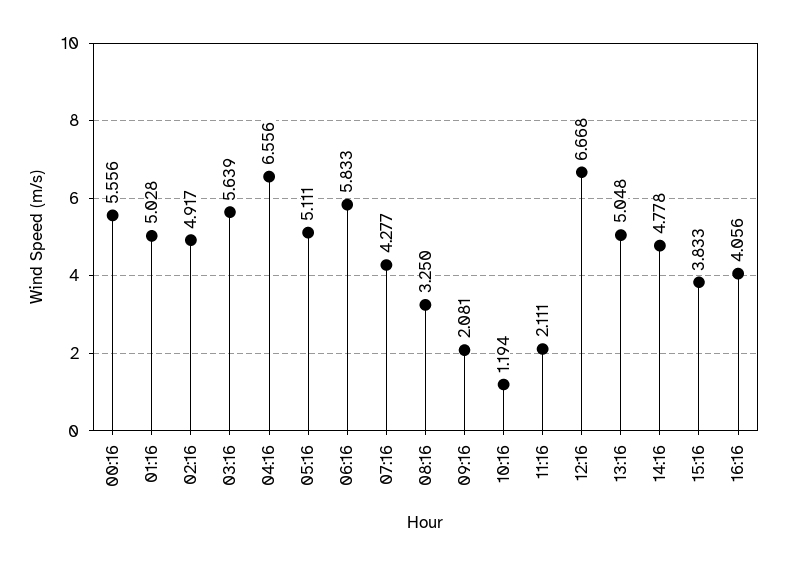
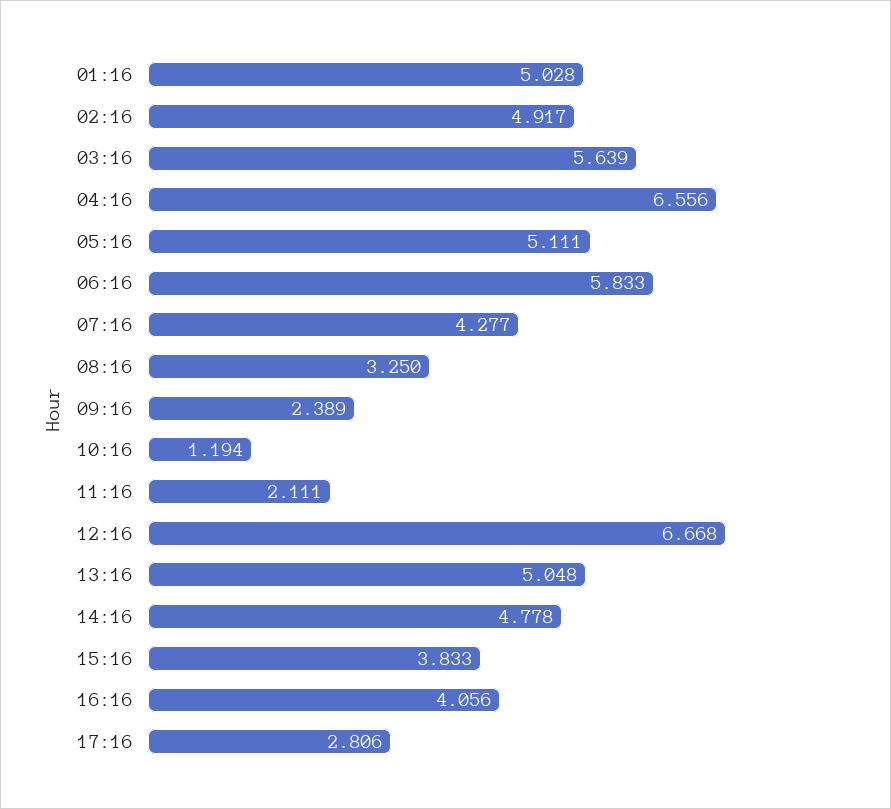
00:16: 5.556 -> none
09:16: 2.081 -> 2.389
17:16: none -> 2.806

